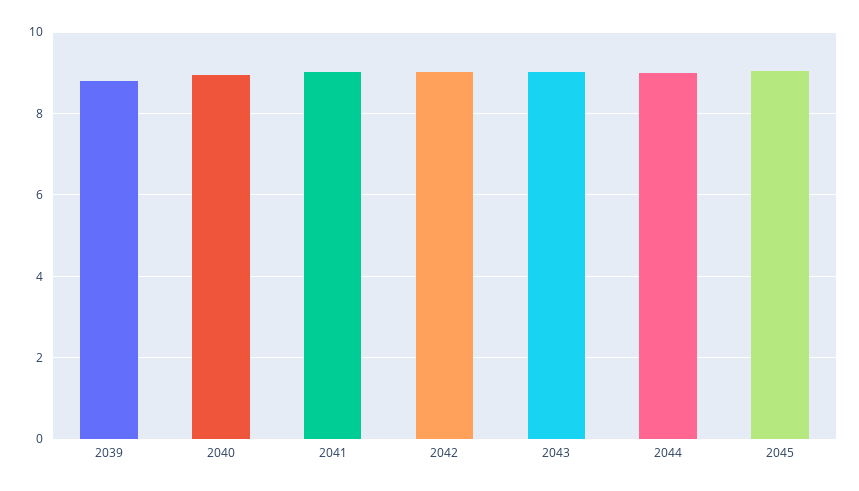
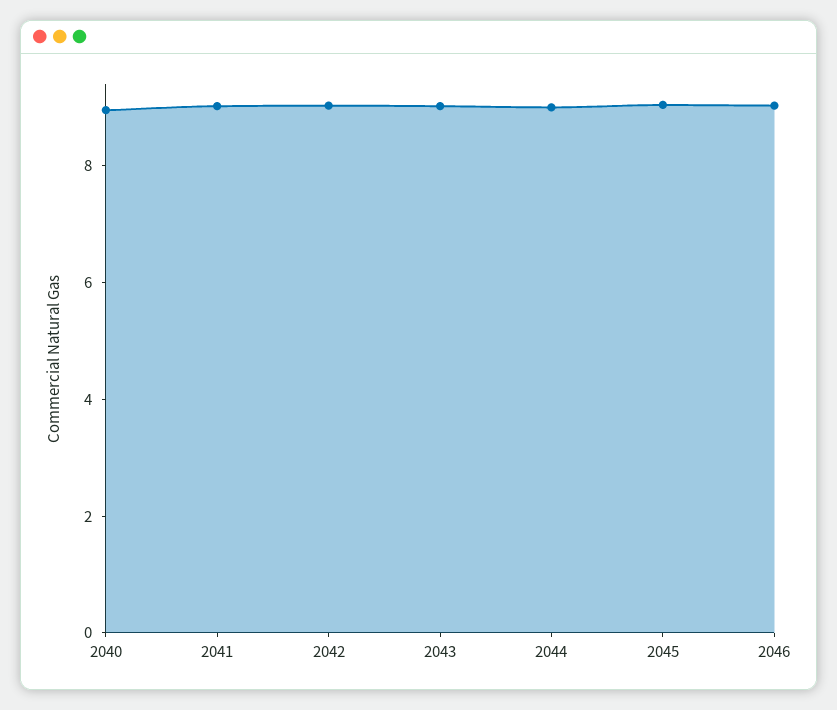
2039: 8.8 -> none
2046: none -> 9

